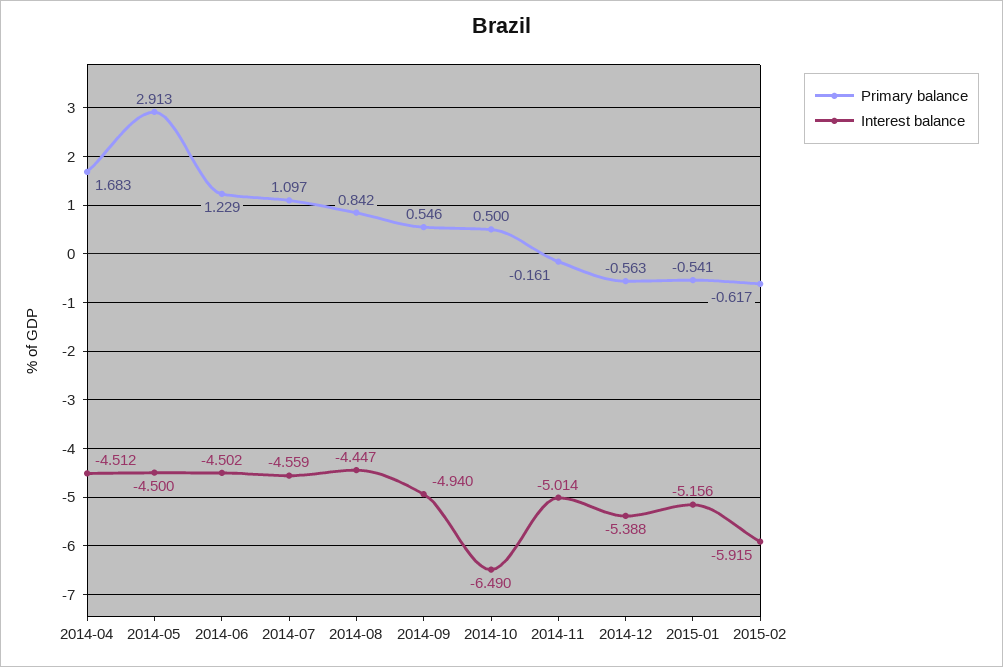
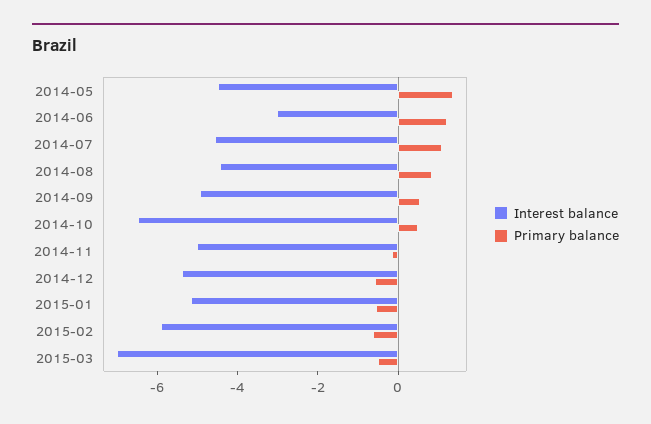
Primary balance, 2014-04: 1.683 -> none
Interest balance, 2014-04: -4.512 -> none
Primary balance, 2014-05: 2.913 -> 1.5
Interest balance, 2014-06: -4.502 -> -3
Interest balance, 2015-03: none -> -7
Primary balance, 2015-03: none -> -0.5

